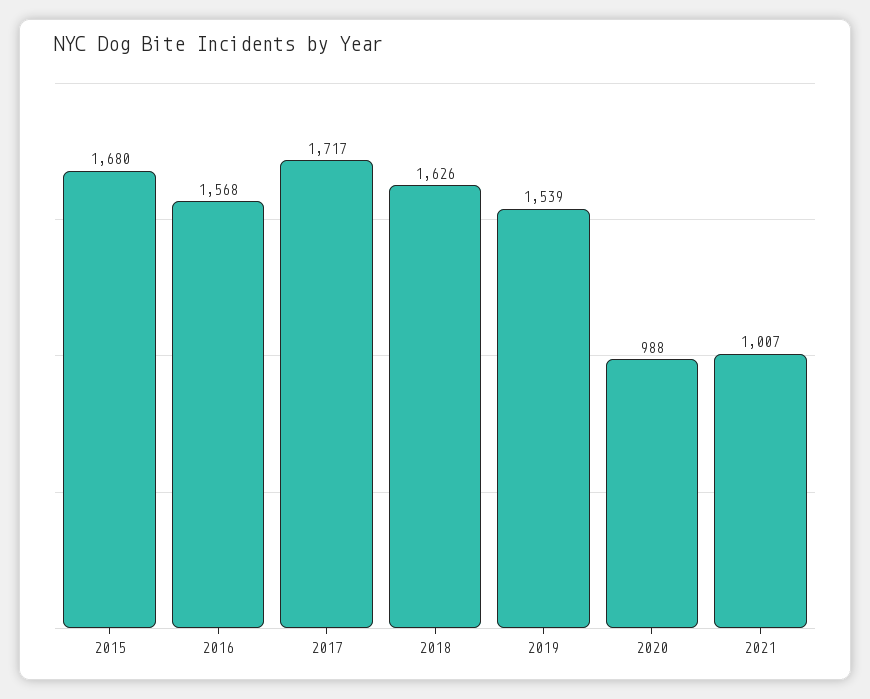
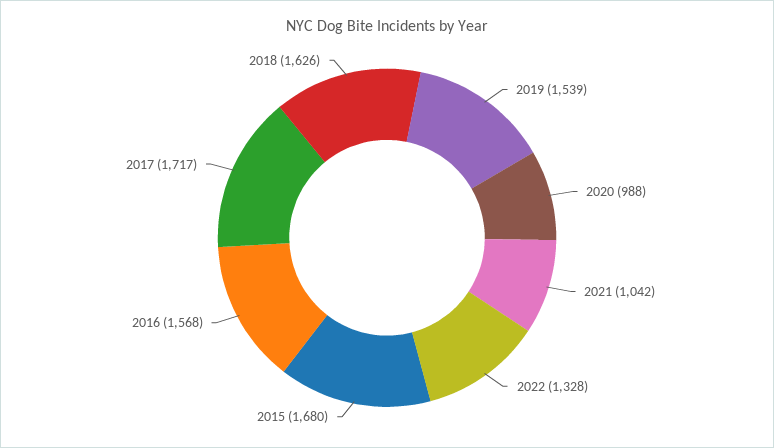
2021: 1007 -> 1042
2022: none -> 1328

